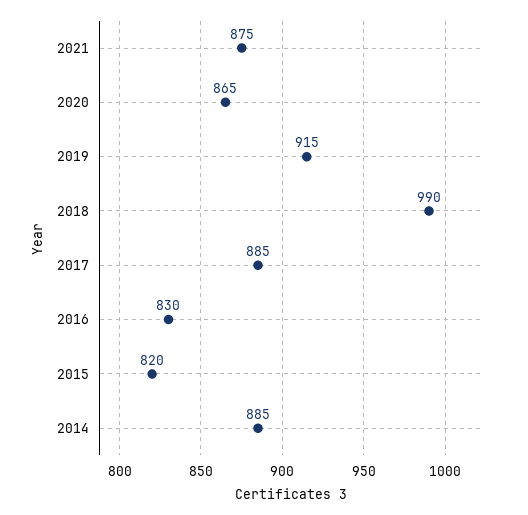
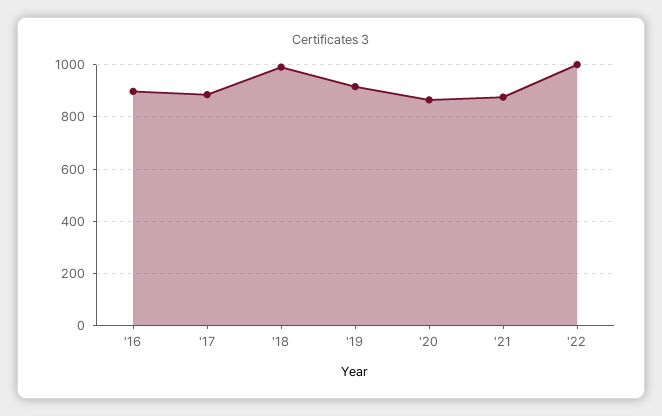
2016: 830 -> 900
2015: 820 -> none
2014: 885 -> none
'22: none -> 1000

